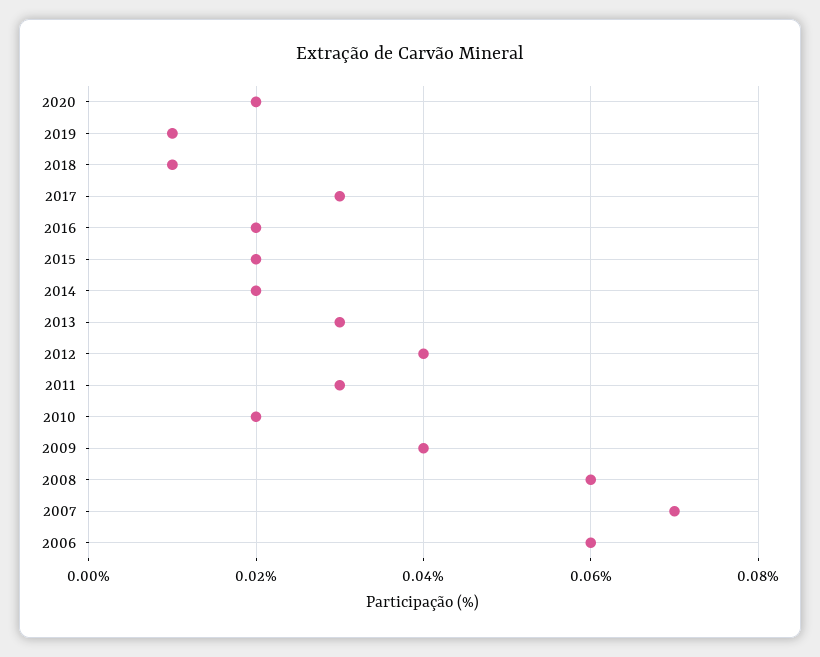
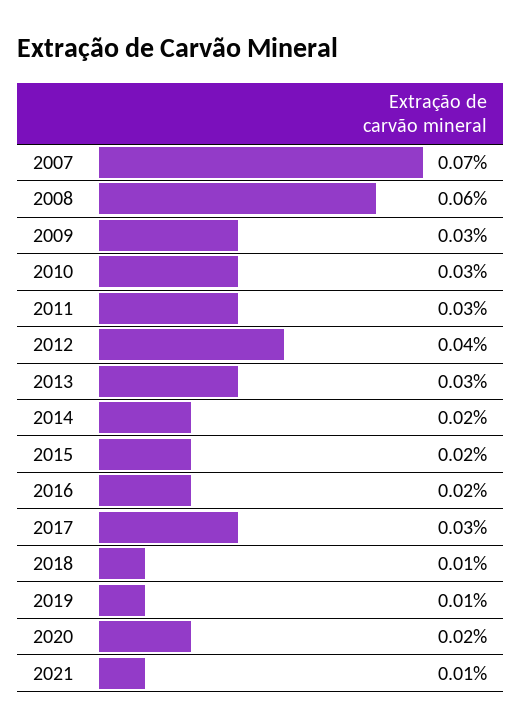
2010: 0.02 -> 0.03
2009: 0.04 -> 0.03
2006: 0.06 -> none
2021: none -> 0.01

